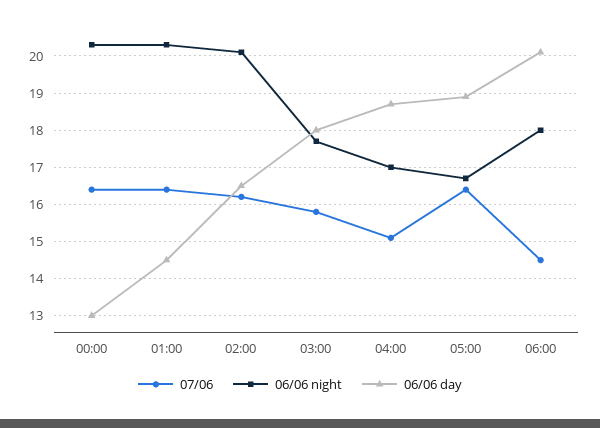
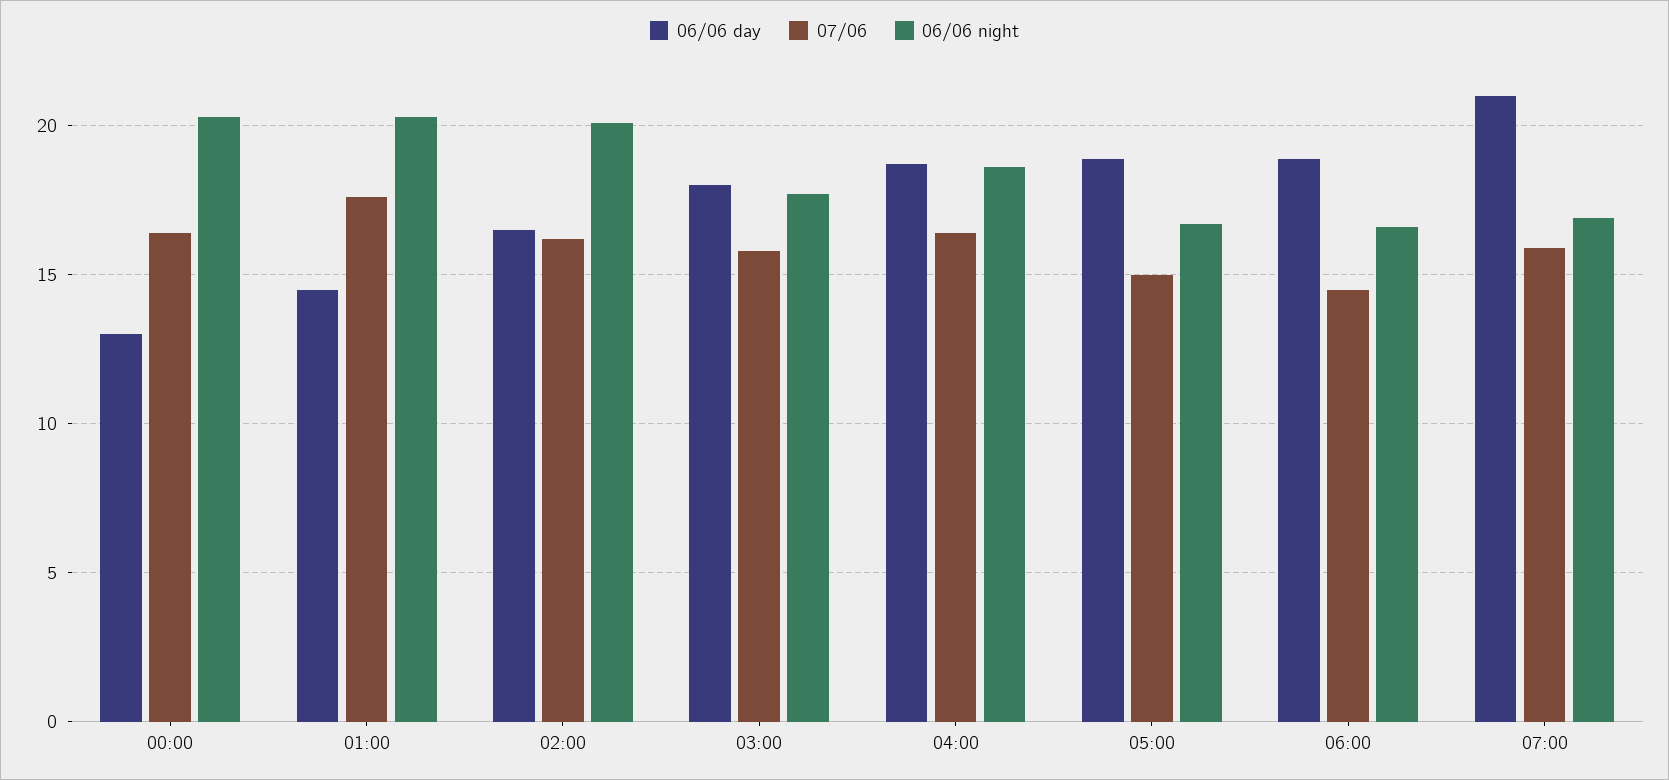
07/06, 01:00: 16.5 -> 17.5
07/06, 04:00: 15 -> 16.5
06/06 night, 04:00: 17 -> 18.5
07/06, 05:00: 16.5 -> 15
06/06 night, 06:00: 18 -> 16.5
06/06 day, 06:00: 20 -> 19
06/06 day, 07:00: none -> 21
07/06, 07:00: none -> 16
06/06 night, 07:00: none -> 17

